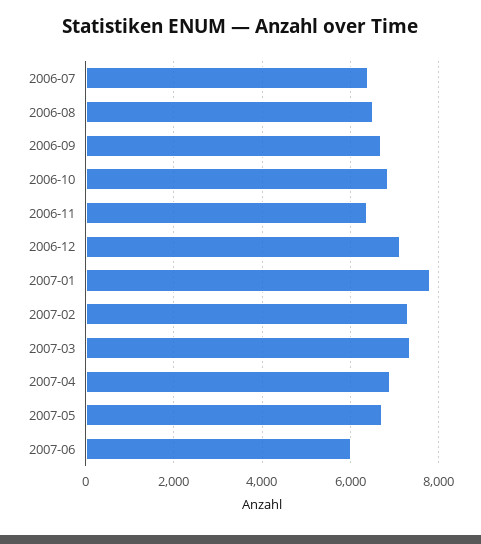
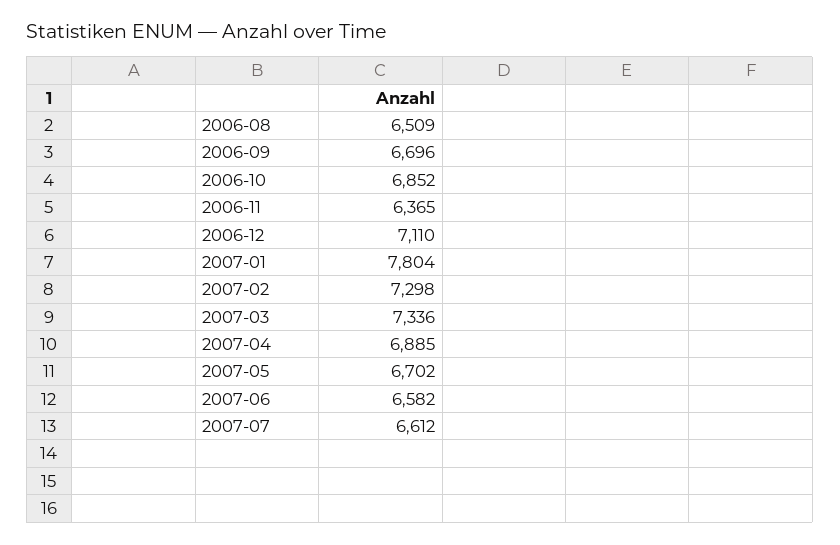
2006-07: 6400 -> none
2007-06: 6000 -> 6582
2007-07: none -> 6612

